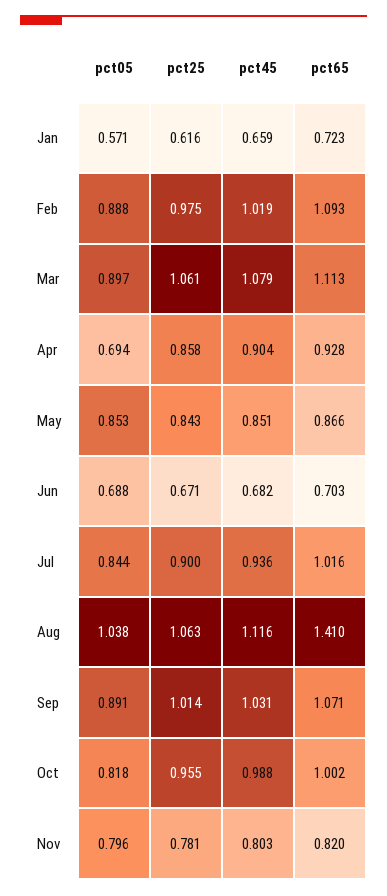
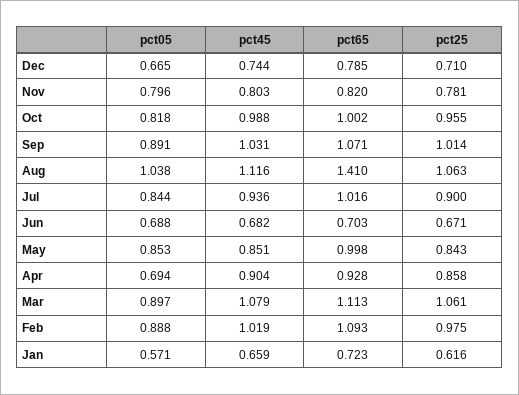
pct65, May: 0.866 -> 0.998
pct05, Dec: none -> 0.665
pct45, Dec: none -> 0.744
pct65, Dec: none -> 0.785
pct25, Dec: none -> 0.71

